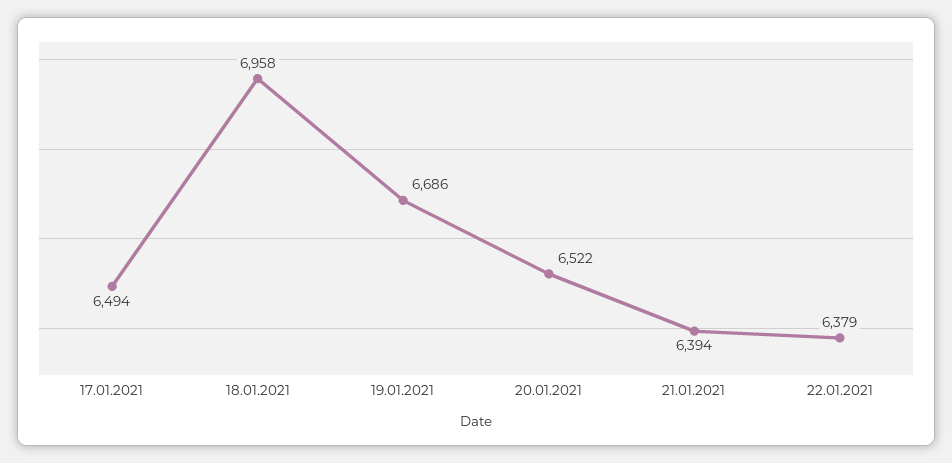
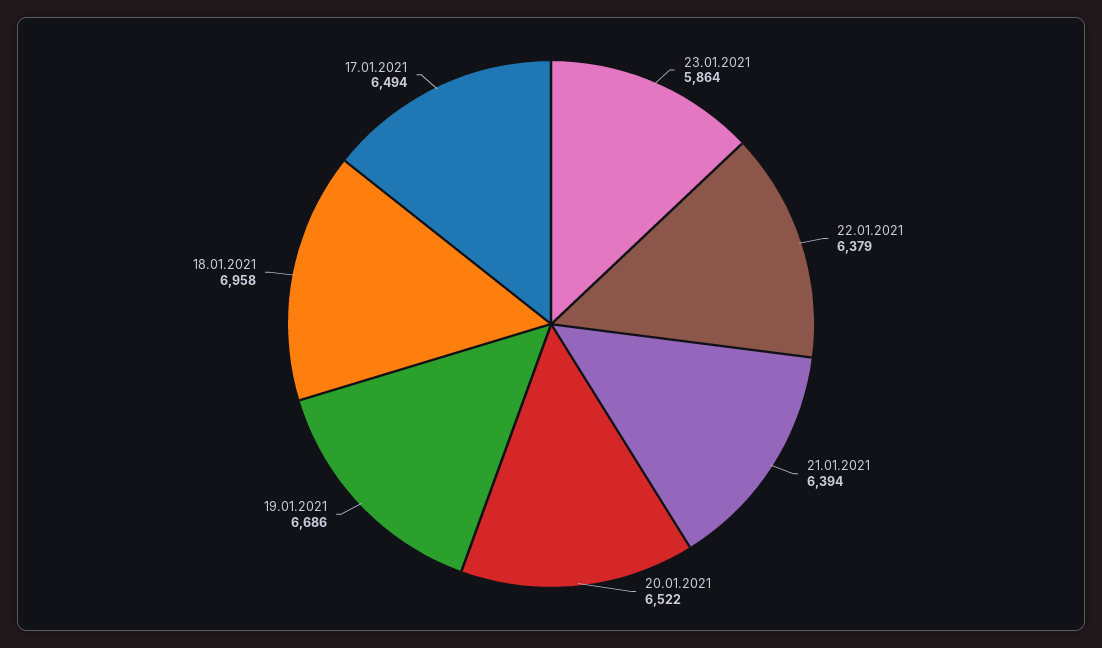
23.01.2021: none -> 5864

